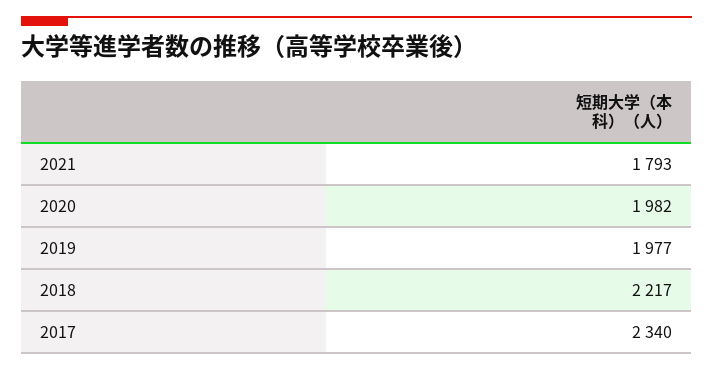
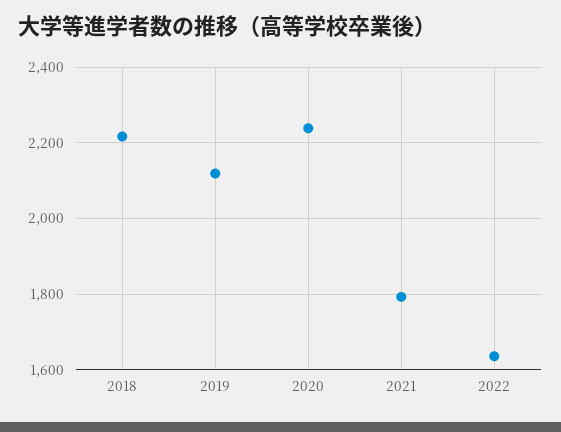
2020: 1982 -> 2240
2019: 1977 -> 2120
2017: 2340 -> none
2022: none -> 1640

